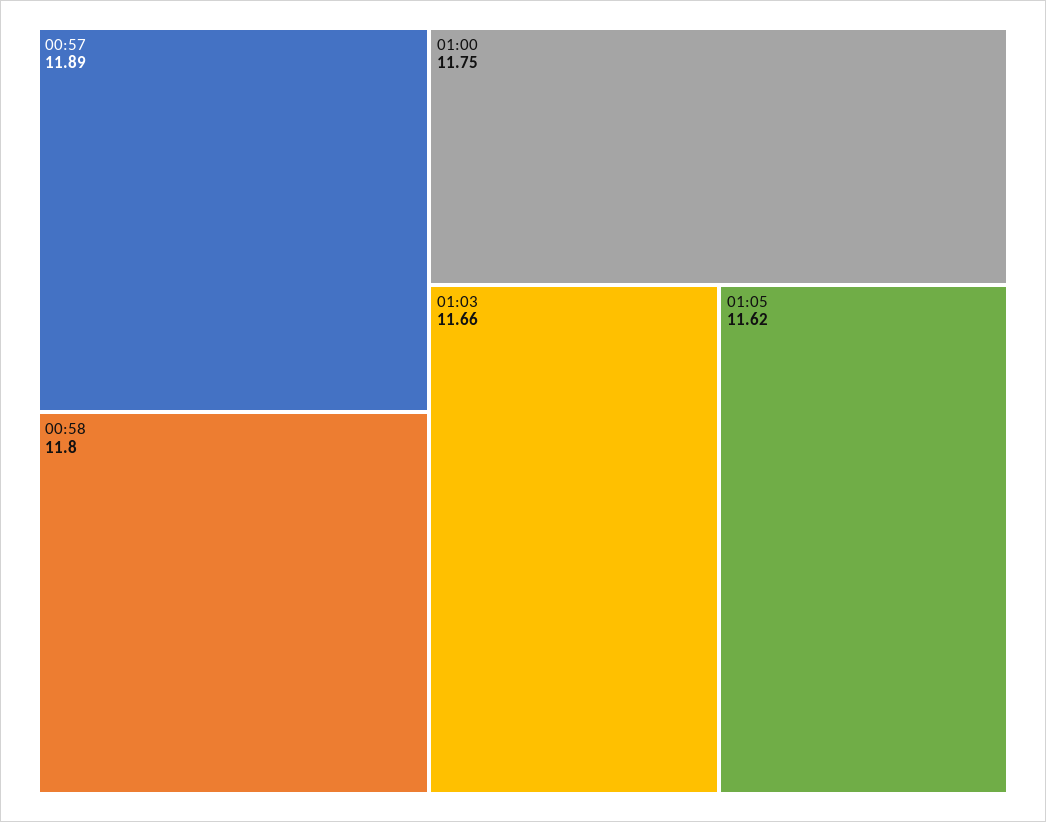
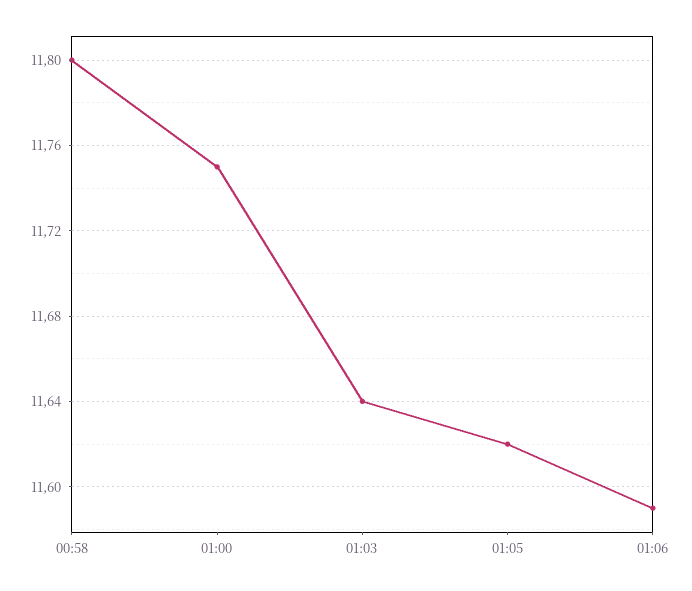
00:57: 11.89 -> none
01:03: 11.66 -> 11.64
01:06: none -> 11.59

